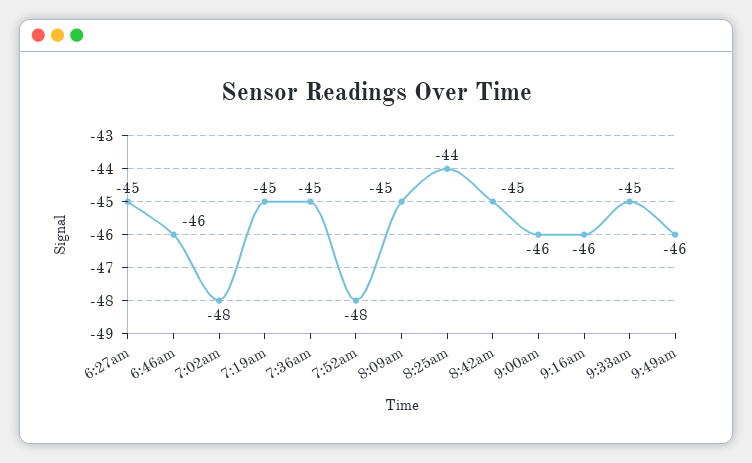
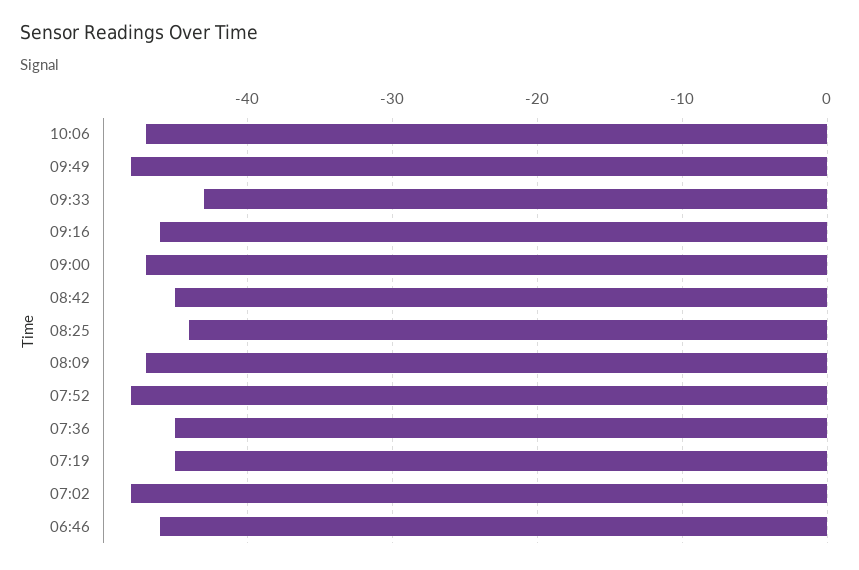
6:27am: -45 -> none
8:09am: -45 -> -47
9:00am: -46 -> -47
9:33am: -45 -> -43
9:49am: -46 -> -48
10:06: none -> -47

